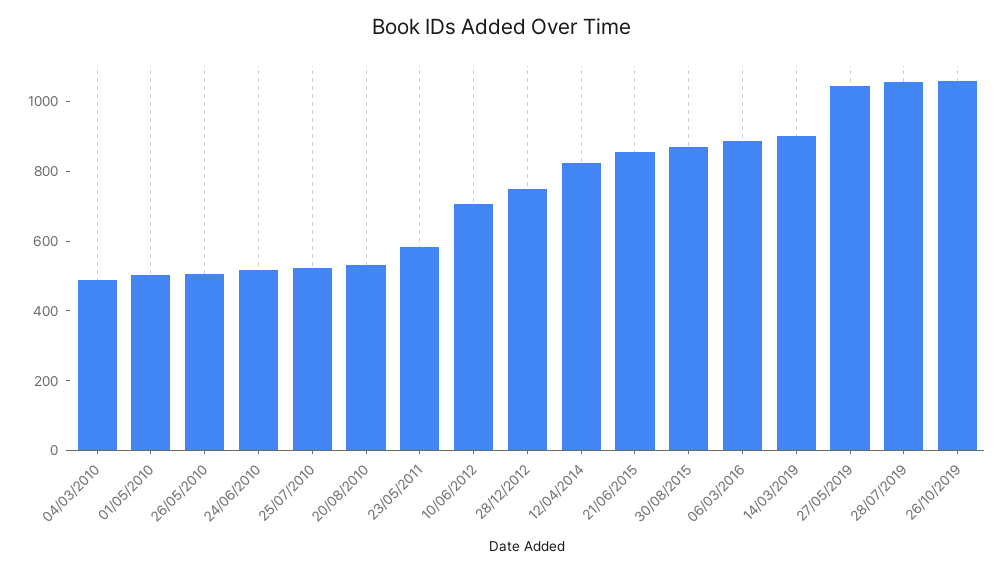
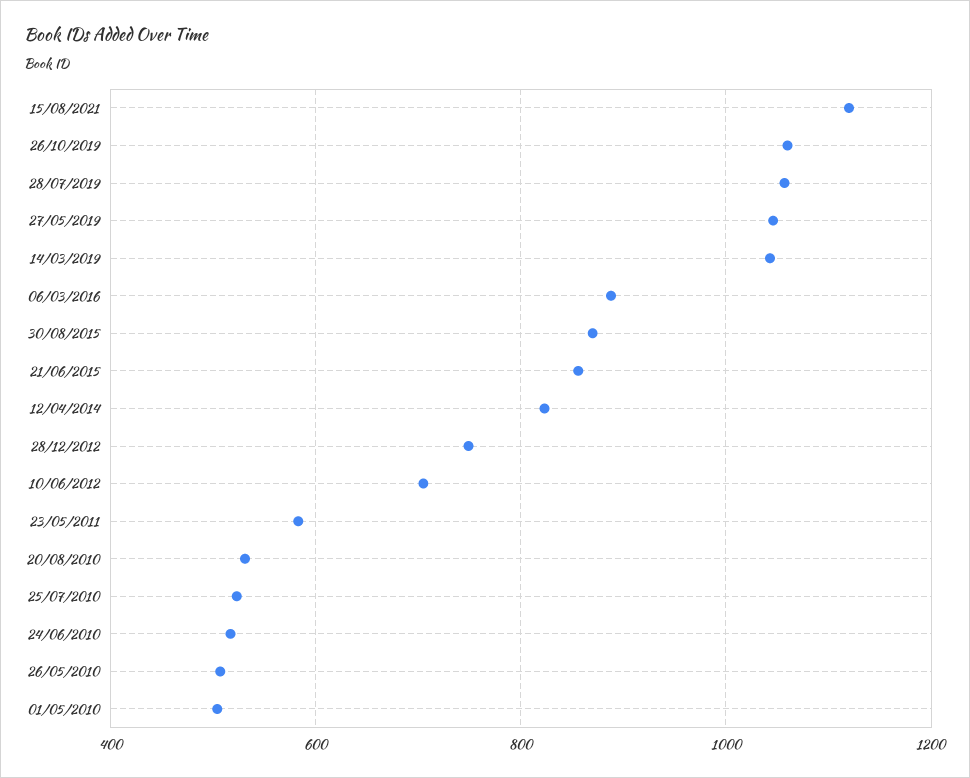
04/03/2010: 500 -> none
14/03/2019: 900 -> 1040
15/08/2021: none -> 1120

